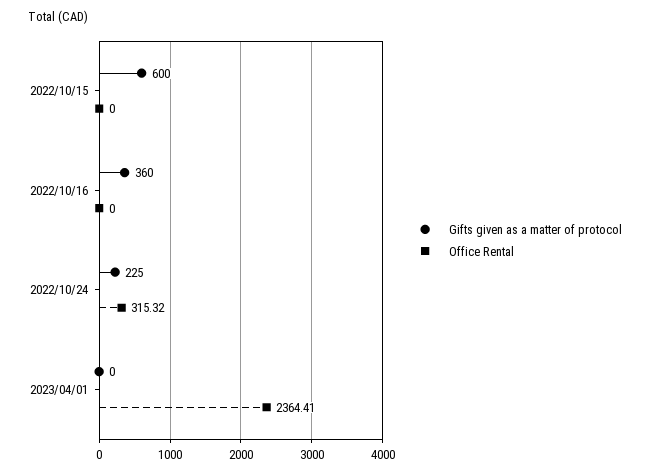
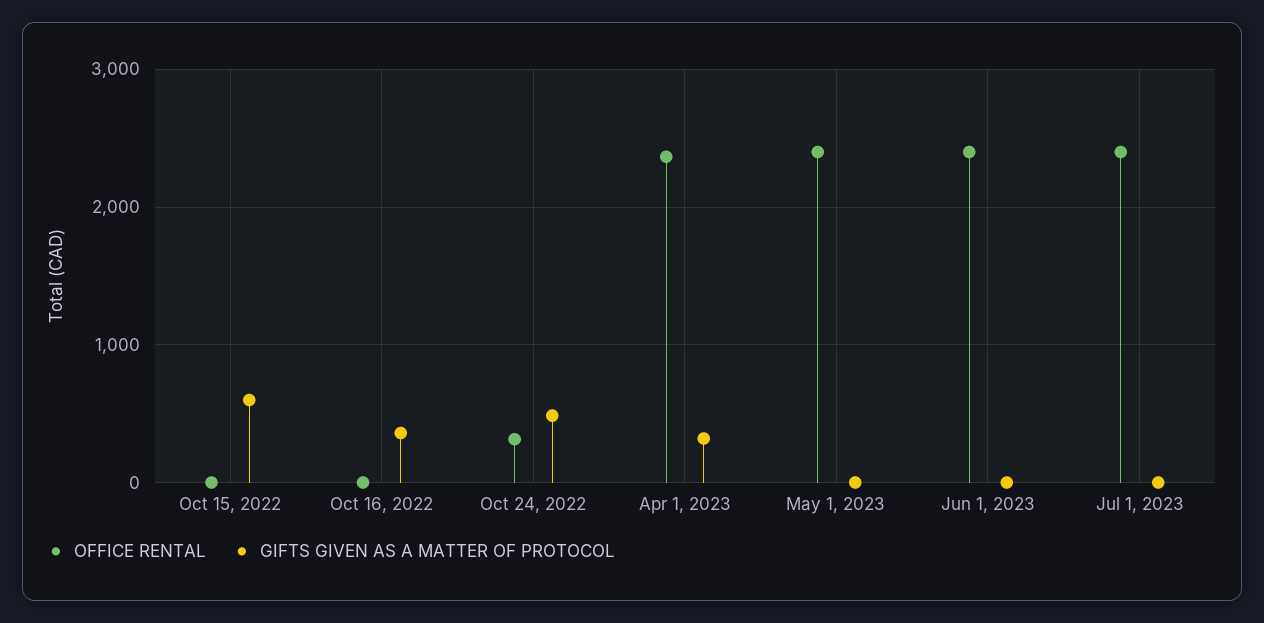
Gifts given as a matter of protocol, 2022/10/24: 225 -> 500
Gifts given as a matter of protocol, 2023/04/01: 0 -> 300
Office Rental, May 1, 2023: none -> 2400
Gifts given as a matter of protocol, May 1, 2023: none -> 0
Office Rental, Jun 1, 2023: none -> 2400
Gifts given as a matter of protocol, Jun 1, 2023: none -> 0
Office Rental, Jul 1, 2023: none -> 2400
Gifts given as a matter of protocol, Jul 1, 2023: none -> 0

